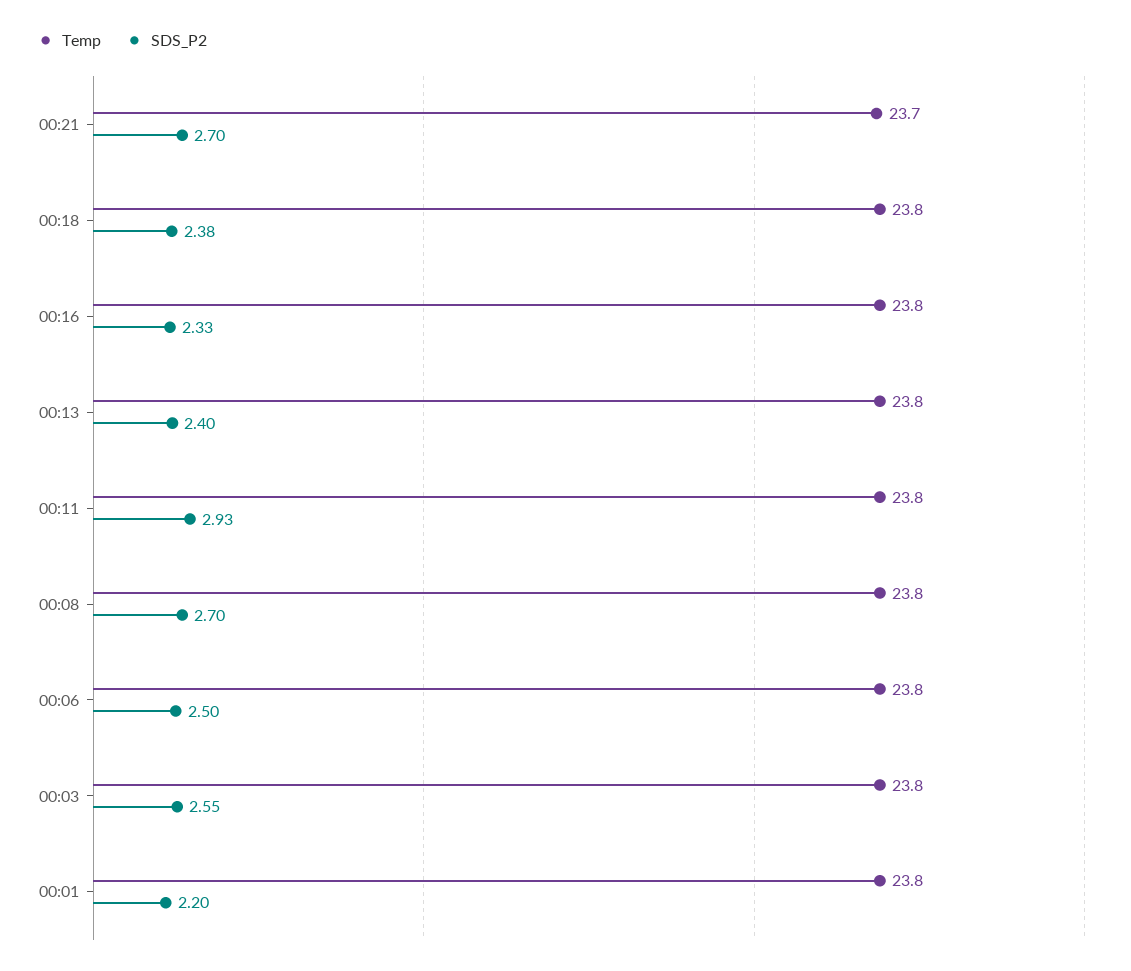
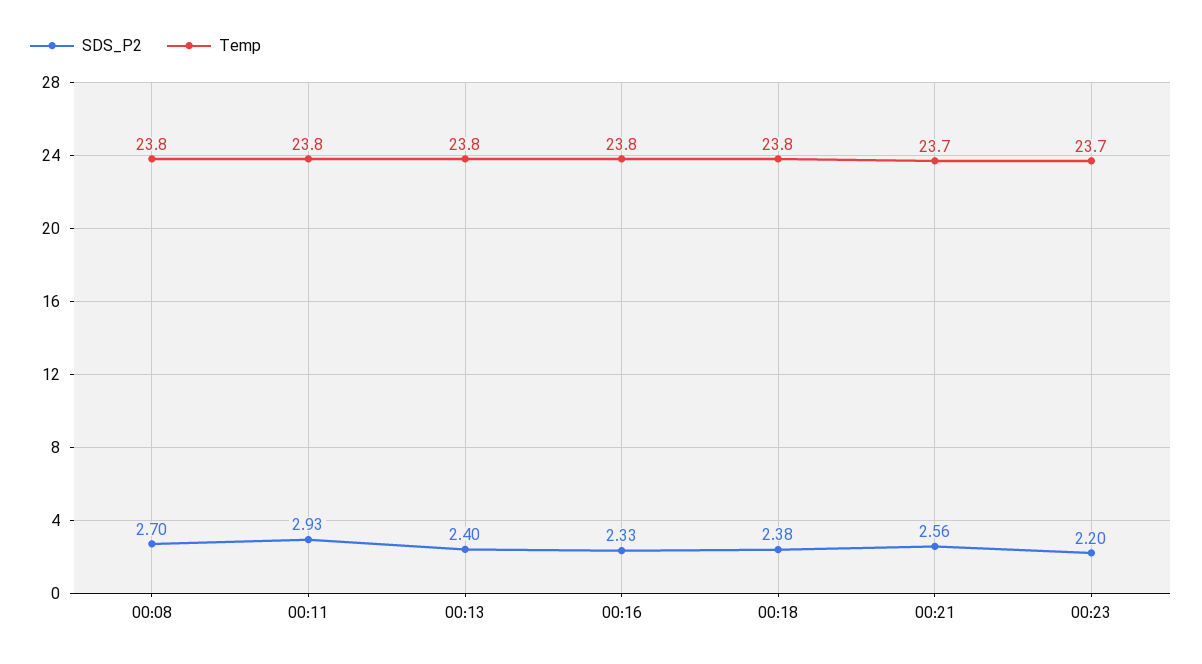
SDS_P2, 00:21: 2.7 -> 2.56
Temp, 00:06: 23.8 -> none
SDS_P2, 00:06: 2.5 -> none
Temp, 00:03: 23.8 -> none
SDS_P2, 00:03: 2.55 -> none
Temp, 00:01: 23.8 -> none
SDS_P2, 00:01: 2.2 -> none
SDS_P2, 00:23: none -> 2.2
Temp, 00:23: none -> 23.7

